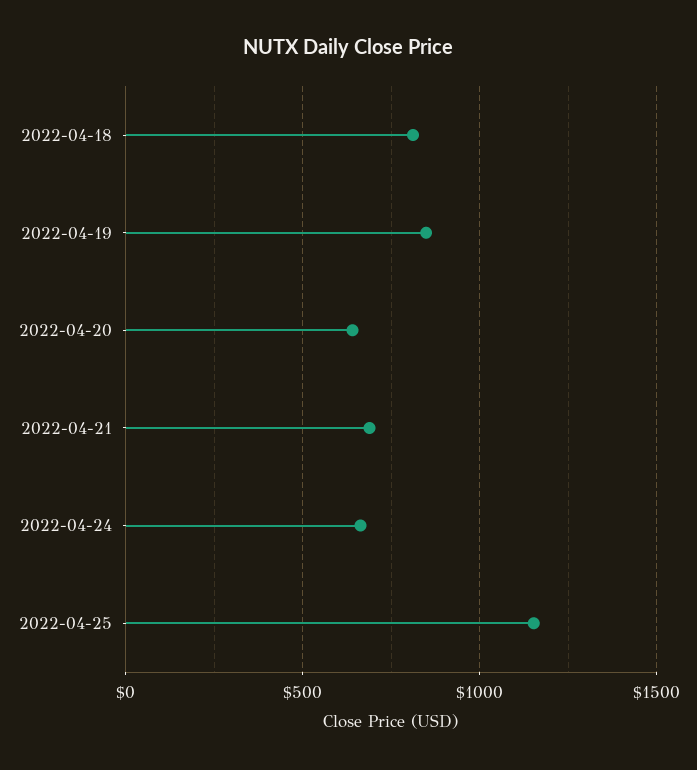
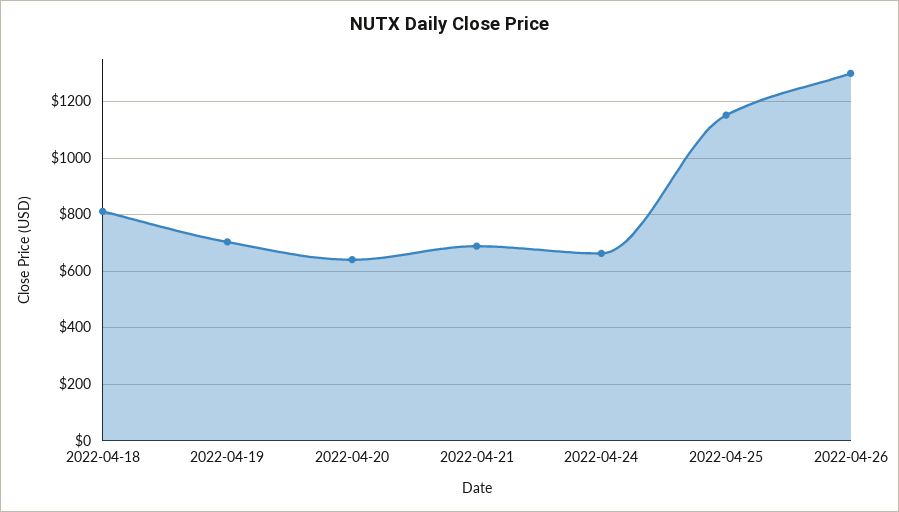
2022-04-19: 850 -> 700
2022-04-26: none -> 1300

